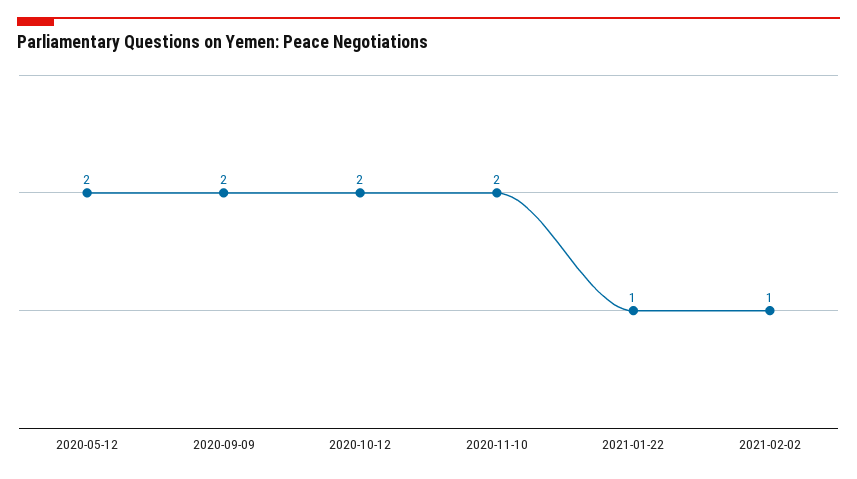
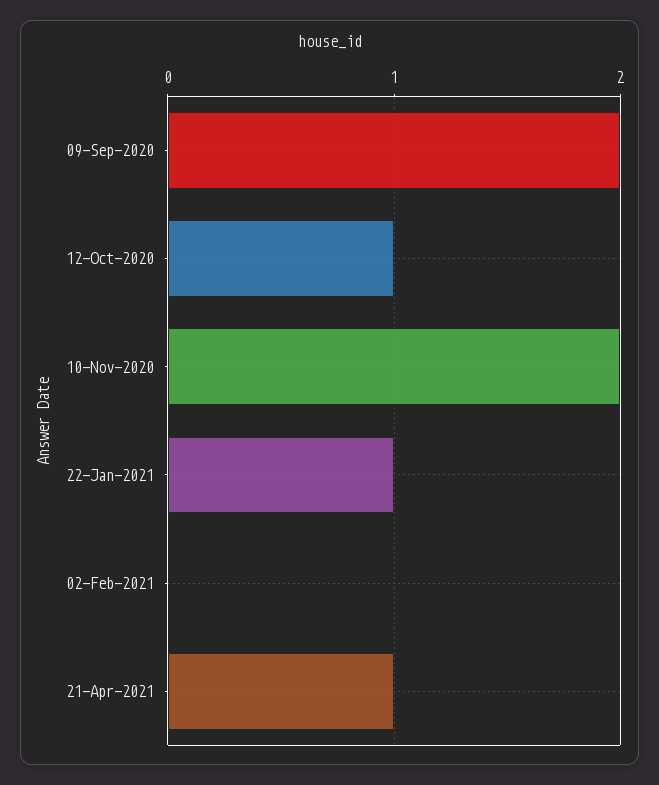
2020-05-12: 2 -> none
2020-10-12: 2 -> 1
2021-02-02: 1 -> 0
21-Apr-2021: none -> 1

